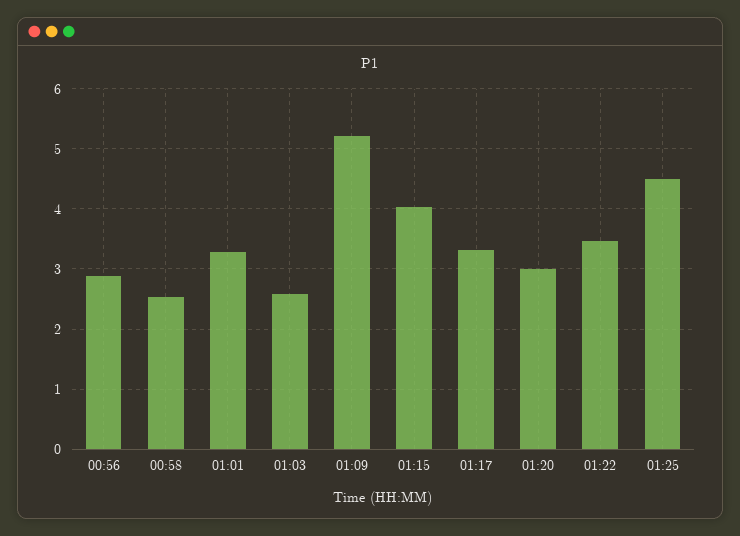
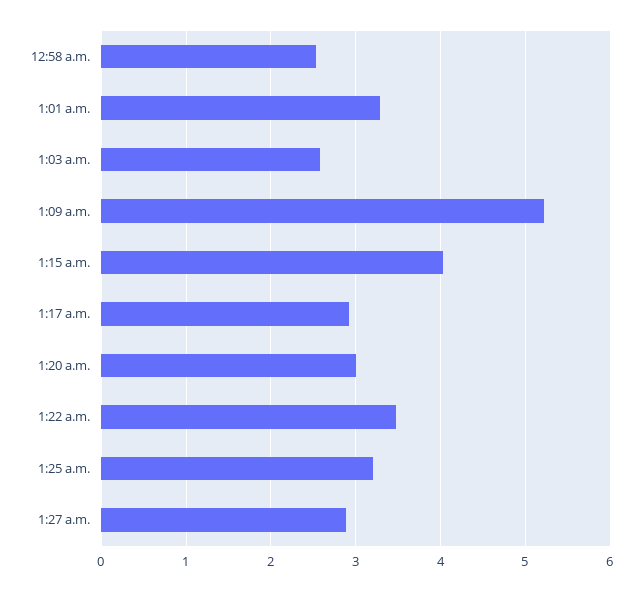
00:56: 2.9 -> none
01:17: 3.3 -> 2.9
01:25: 4.5 -> 3.2
1:27 a.m.: none -> 2.9

